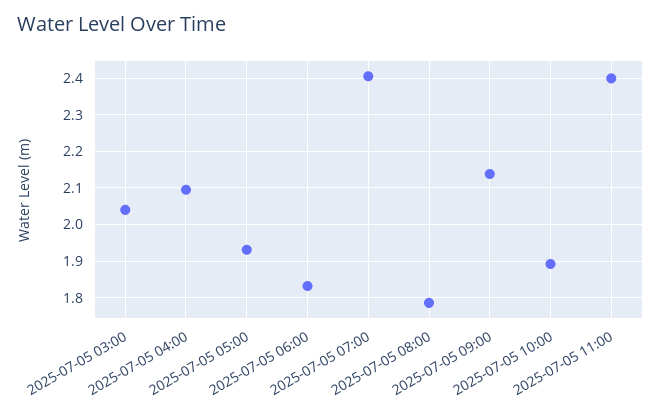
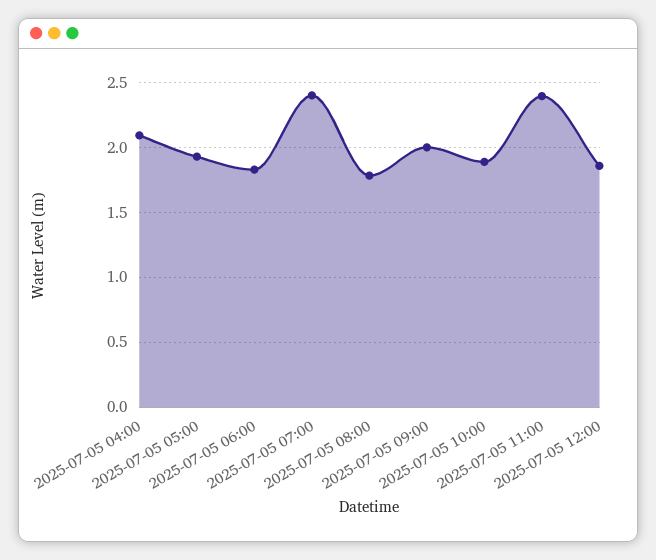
2025-07-05 03:00: 2.04 -> none
2025-07-05 09:00: 2.14 -> 2
2025-07-05 12:00: none -> 1.85

